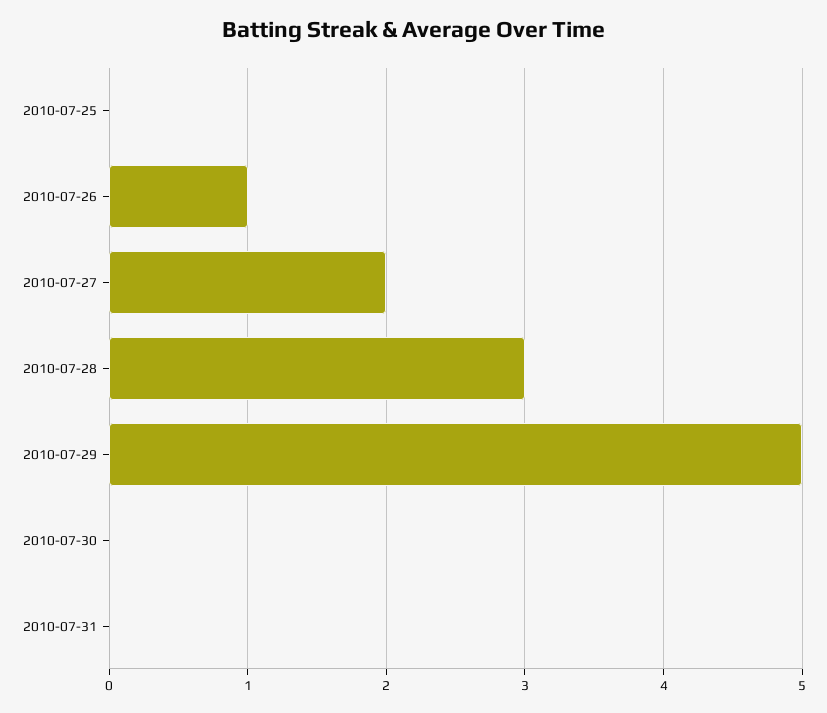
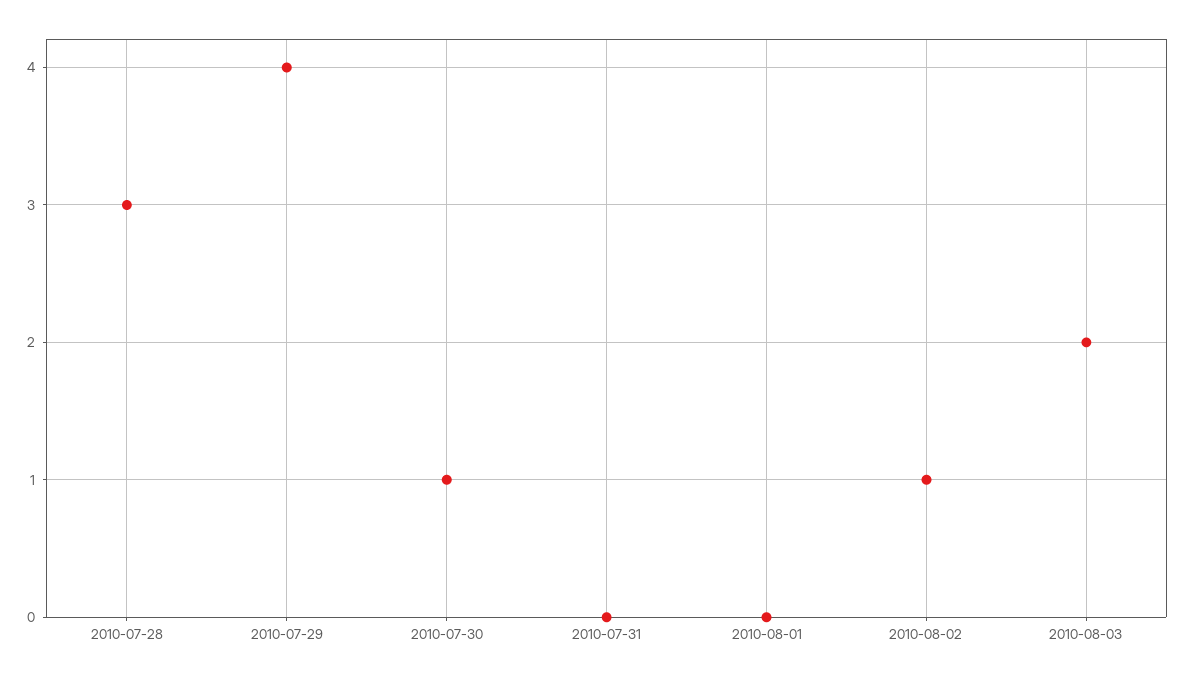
2010-07-25: 0 -> none
2010-07-26: 1 -> none
2010-07-27: 2 -> none
2010-07-29: 5 -> 4
2010-07-30: 0 -> 1
2010-08-01: none -> 0
2010-08-02: none -> 1
2010-08-03: none -> 2

